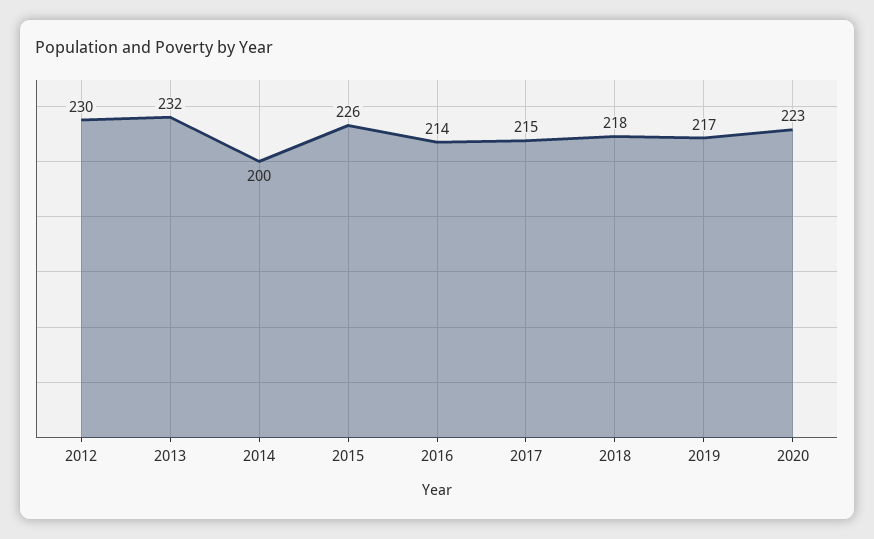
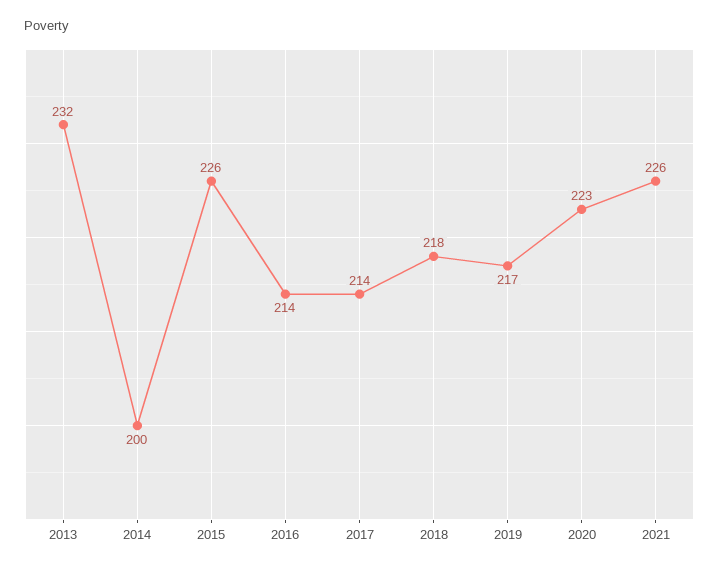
2012: 230 -> none
2017: 215 -> 214
2021: none -> 226

